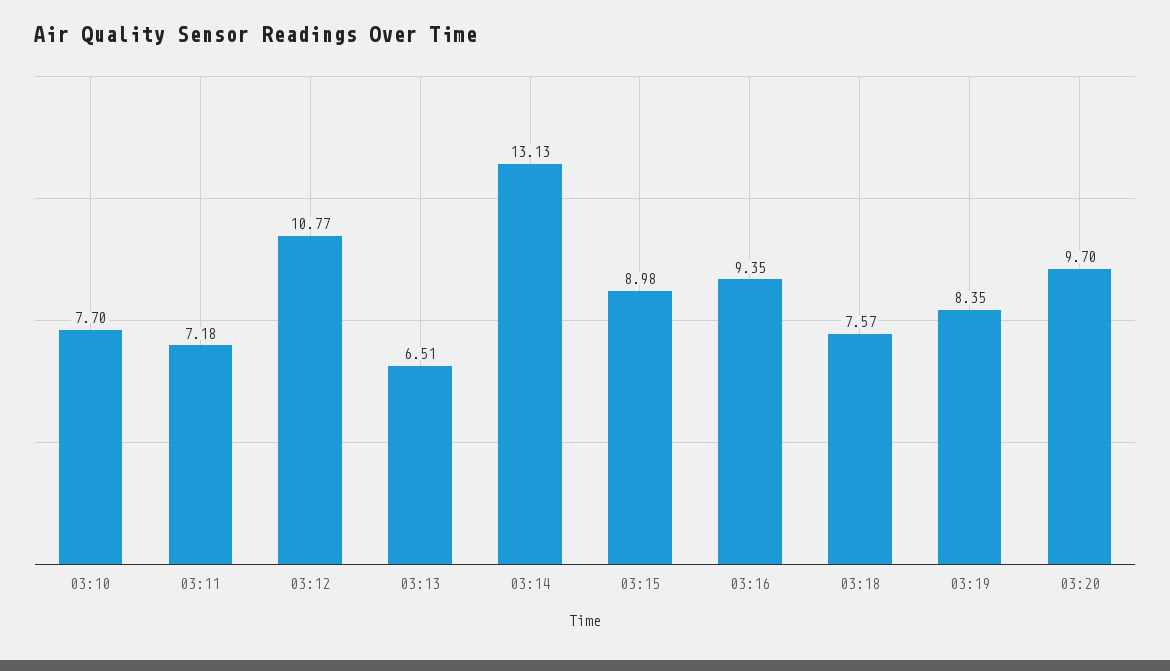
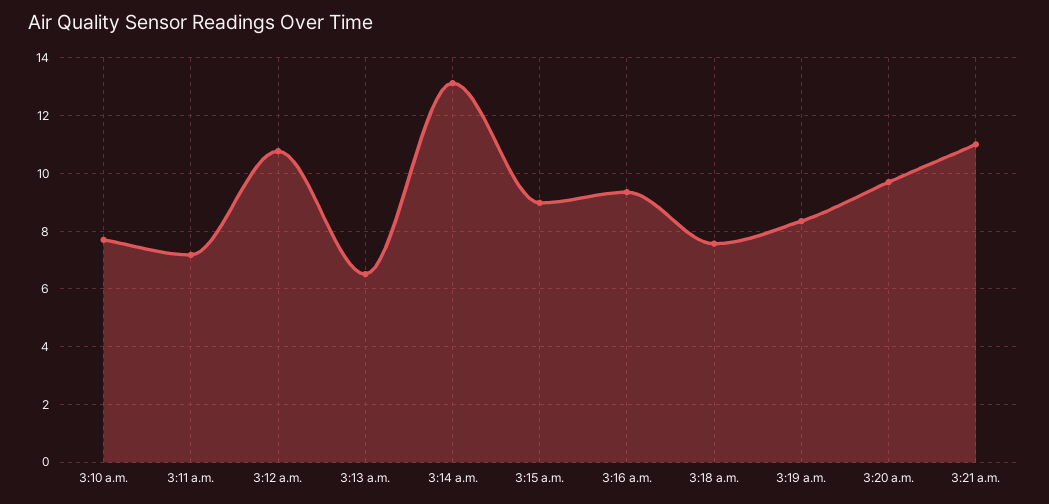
3:21 a.m.: none -> 11

